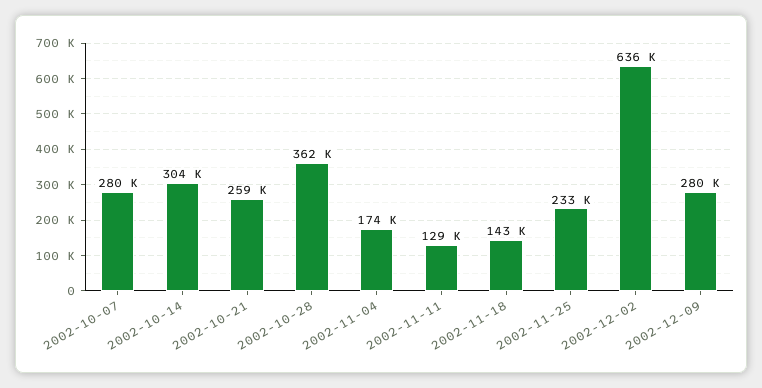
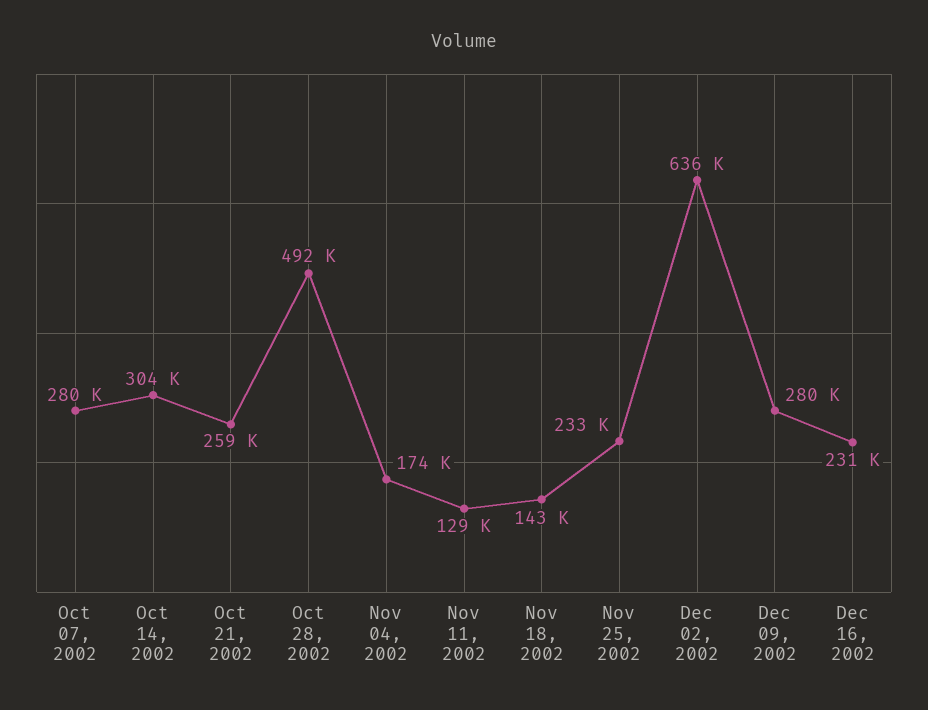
2002-10-28: 362000 -> 492000
Dec 16, 2002: none -> 231000

